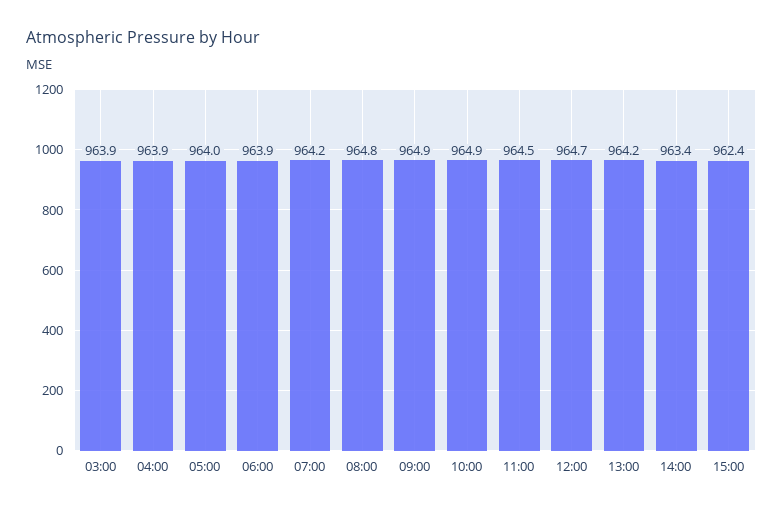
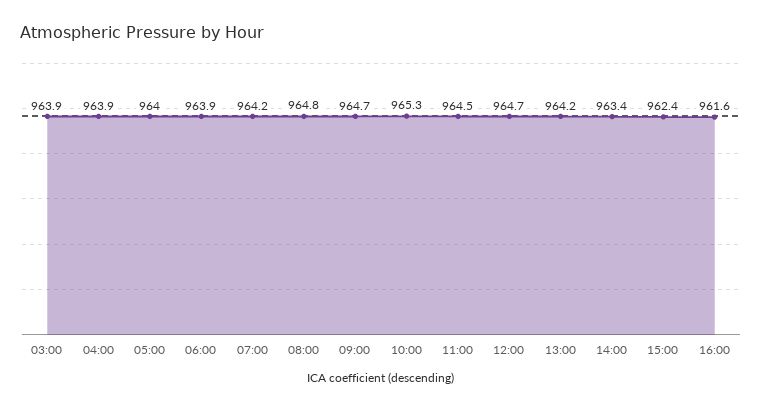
09:00: 964.9 -> 964.7
10:00: 964.9 -> 965.3
16:00: none -> 961.6

